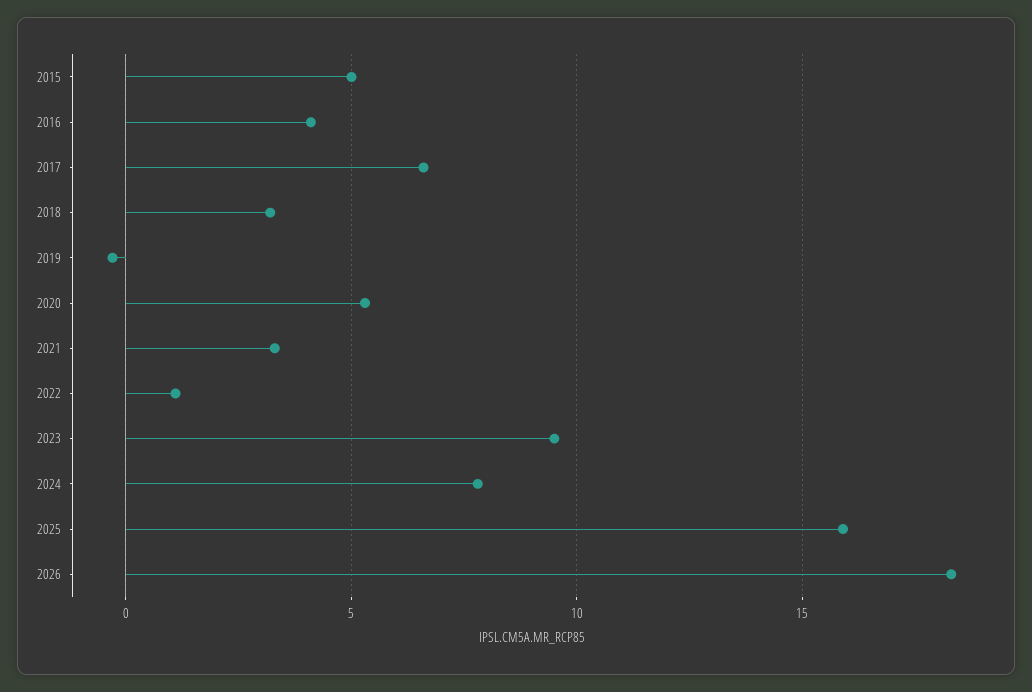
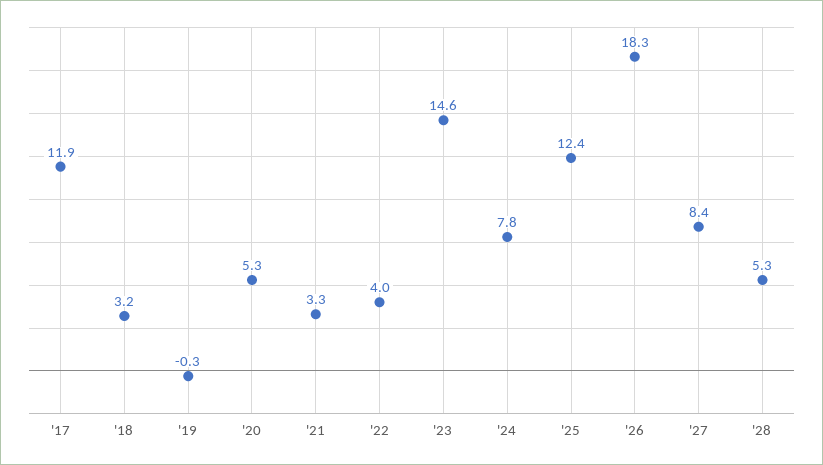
2015: 5 -> none
2016: 4 -> none
2017: 6.5 -> 11.9
2022: 1 -> 4
2023: 9.5 -> 14.6
2025: 16 -> 12.4
'27: none -> 8.4
'28: none -> 5.3

